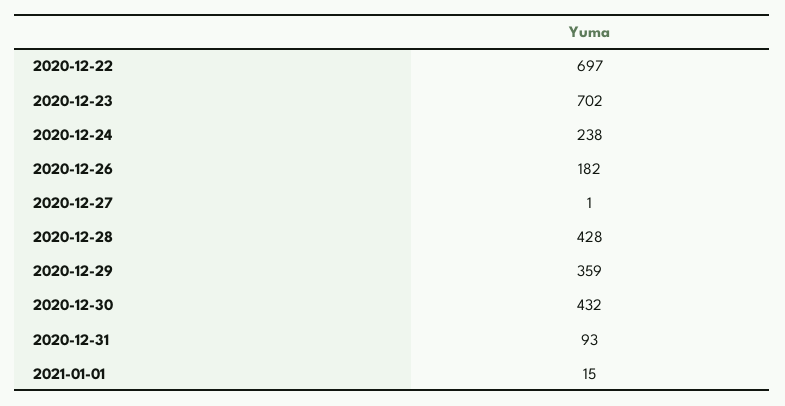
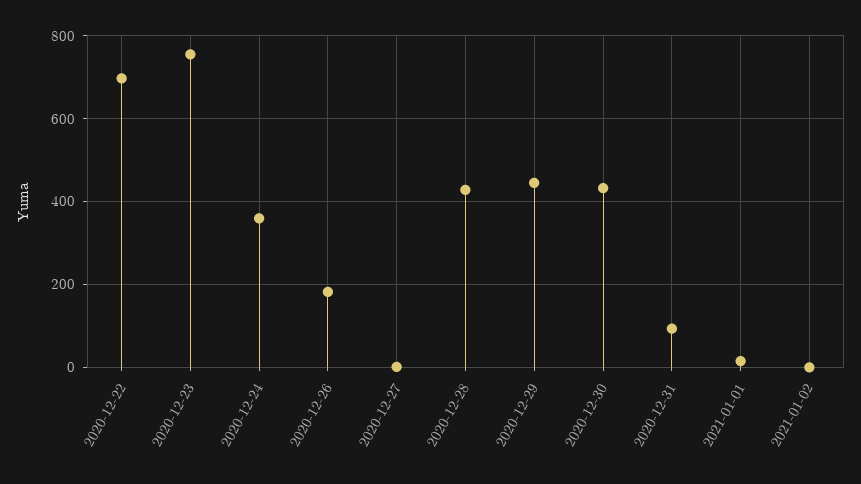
2020-12-23: 702 -> 760
2020-12-24: 238 -> 360
2020-12-29: 359 -> 440
2021-01-02: none -> 0

